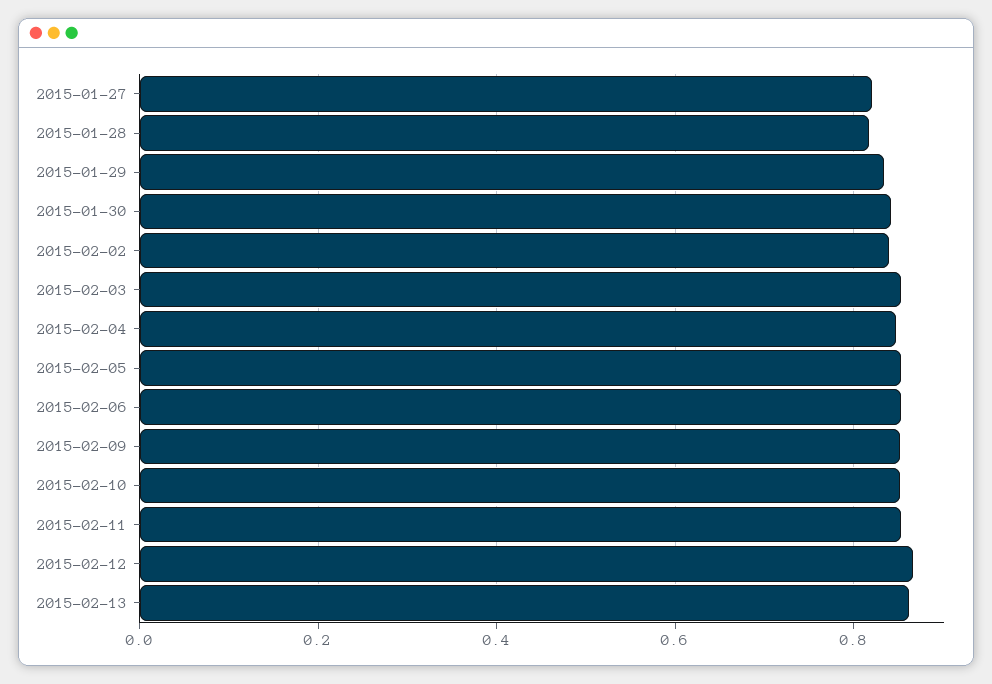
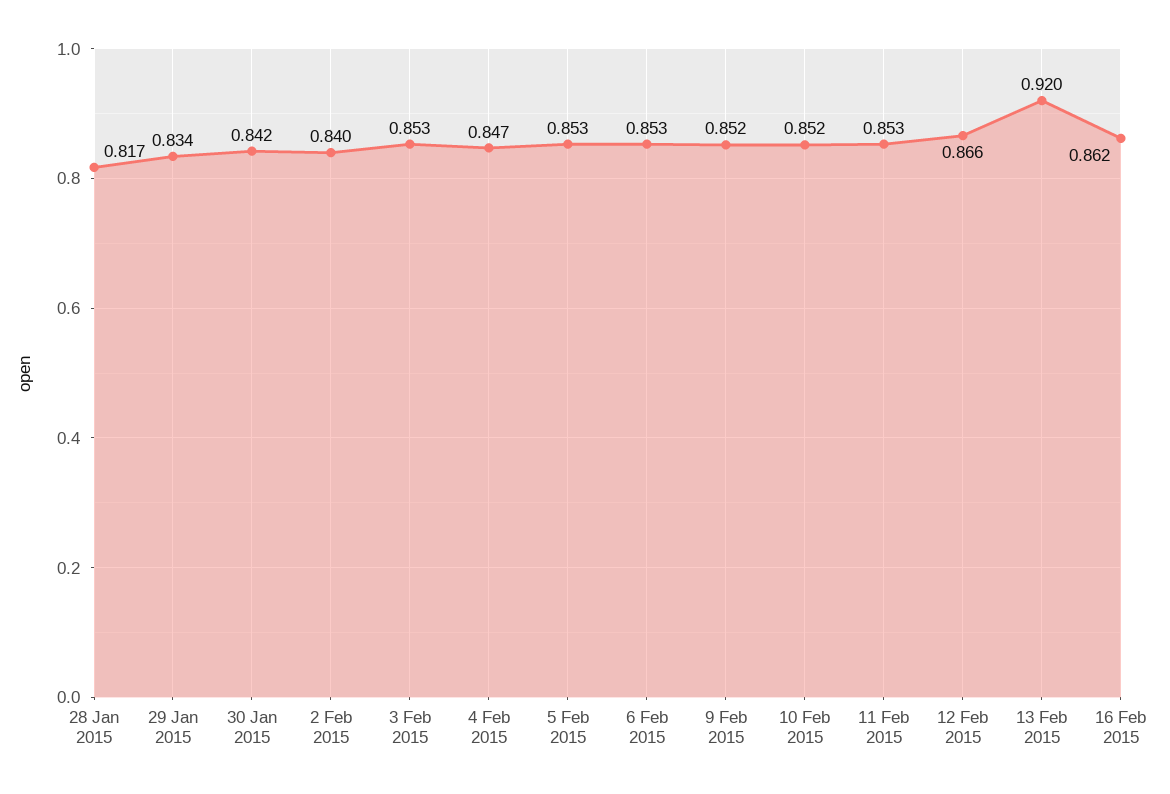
2015-01-27: 0.82 -> none
2015-02-13: 0.86 -> 0.92
16 Feb 2015: none -> 0.862

